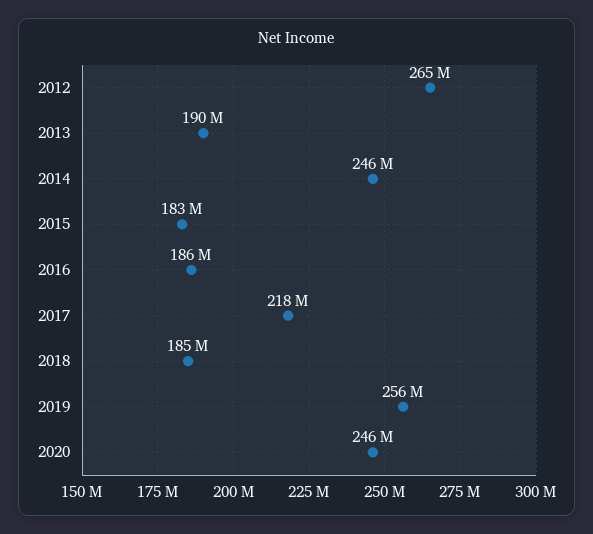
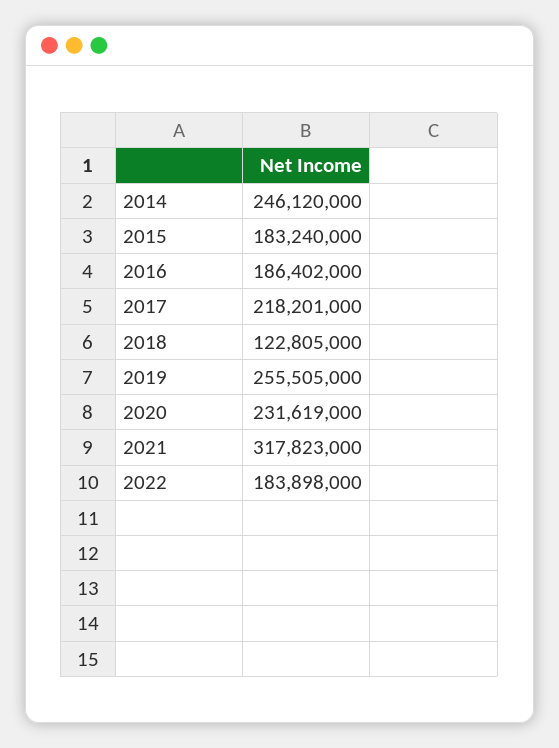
2012: 265000000 -> none
2013: 190000000 -> none
2018: 185000000 -> 122805000
2020: 246000000 -> 231619000
2021: none -> 317823000
2022: none -> 183898000

